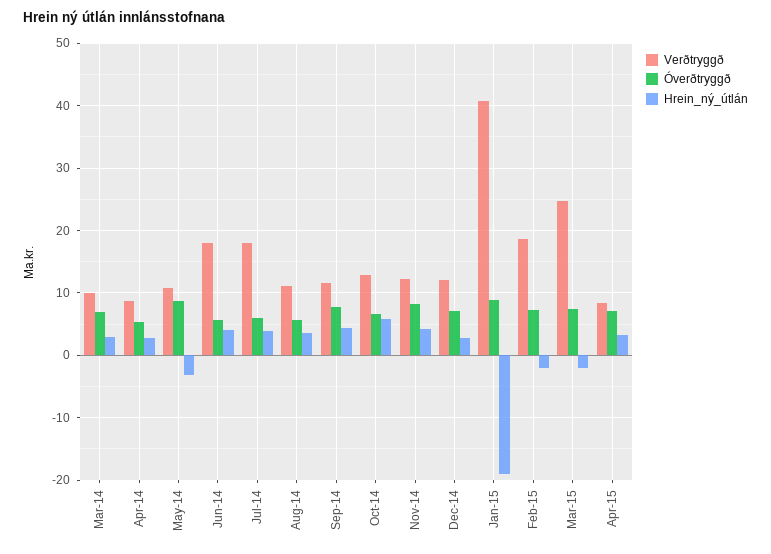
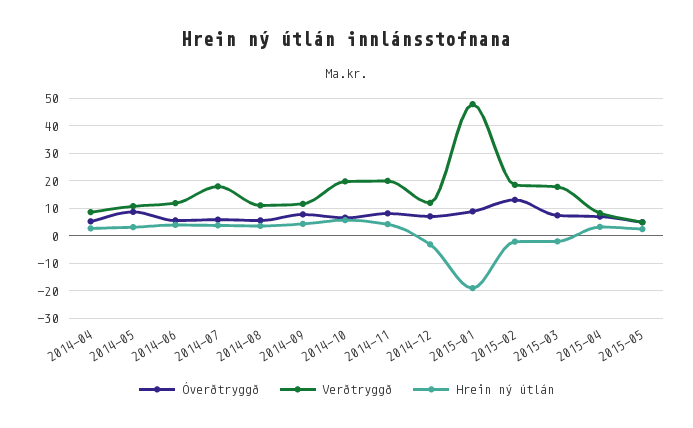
Verðtryggð, Mar-14: 10 -> none
Óverðtryggð, Mar-14: 7 -> none
Hrein_ný_útlán, Mar-14: 3 -> none
Hrein_ný_útlán, May-14: -3 -> 2.5
Verðtryggð, Jun-14: 18 -> 12.5
Verðtryggð, Oct-14: 13 -> 20
Verðtryggð, Nov-14: 12 -> 20
Hrein_ný_útlán, Dec-14: 3 -> -2.5
Verðtryggð, Jan-15: 41 -> 47.5
Óverðtryggð, Feb-15: 7 -> 12.5
Verðtryggð, Mar-15: 25 -> 17.5
Óverðtryggð, 2015-05: none -> 5
Verðtryggð, 2015-05: none -> 5
Hrein_ný_útlán, 2015-05: none -> 2.5

